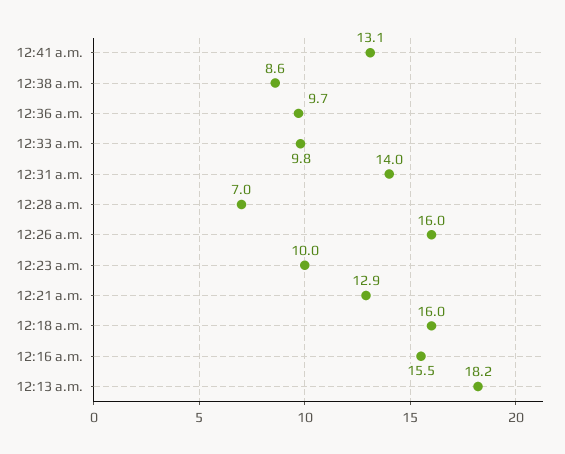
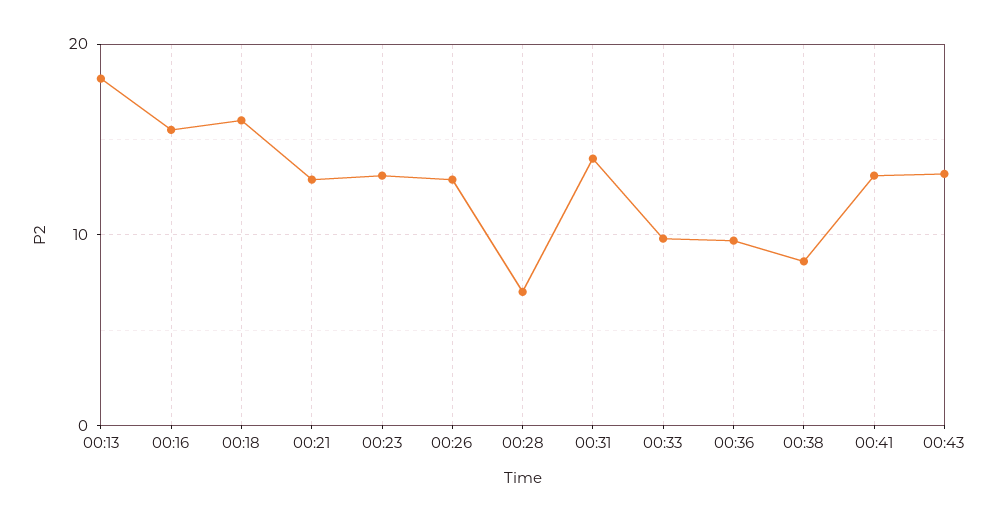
12:26 a.m.: 16 -> 13
12:23 a.m.: 10 -> 13
00:43: none -> 13

